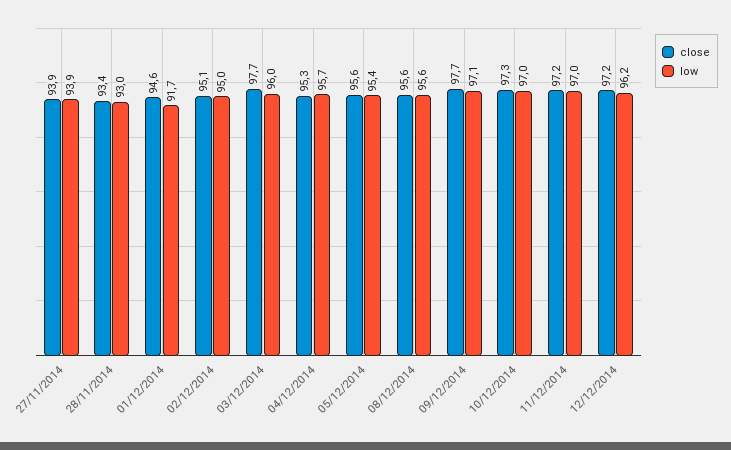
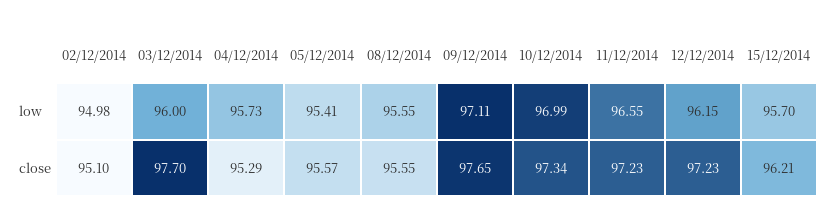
close, 27/11/2014: 93.9 -> none
low, 27/11/2014: 93.9 -> none
close, 28/11/2014: 93.4 -> none
low, 28/11/2014: 93 -> none
close, 01/12/2014: 94.6 -> none
low, 01/12/2014: 91.7 -> none
low, 11/12/2014: 97 -> 96.55
low, 15/12/2014: none -> 95.7
close, 15/12/2014: none -> 96.21

